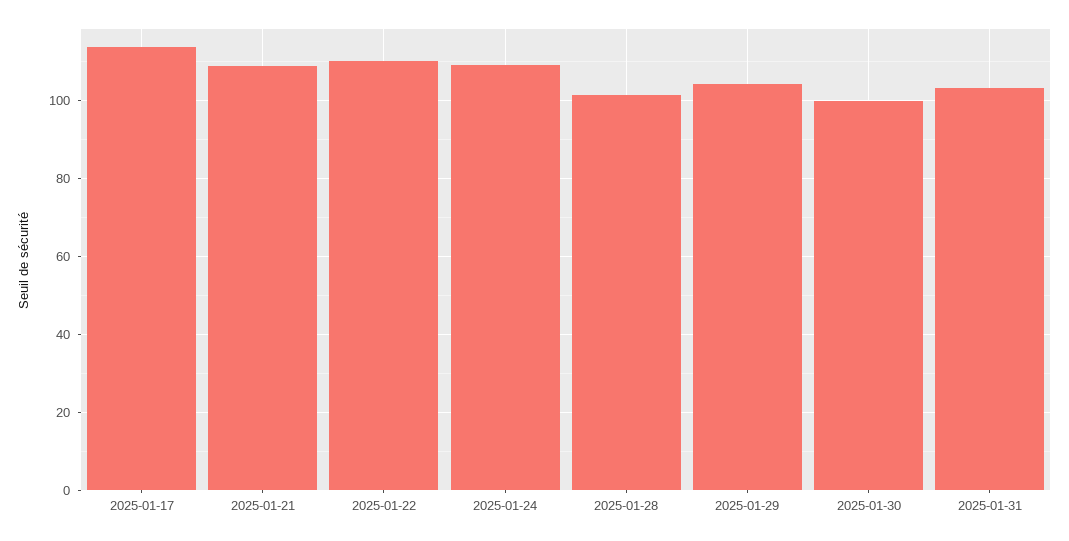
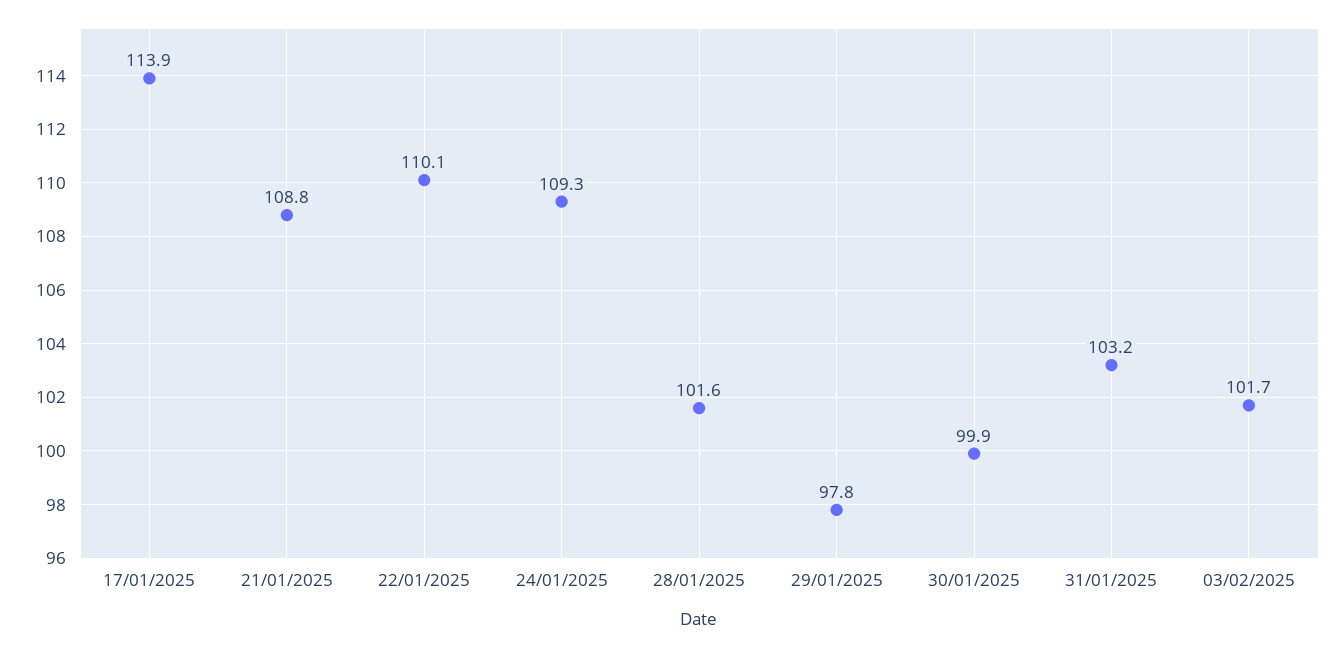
2025-01-29: 104 -> 97.8
03/02/2025: none -> 101.7

